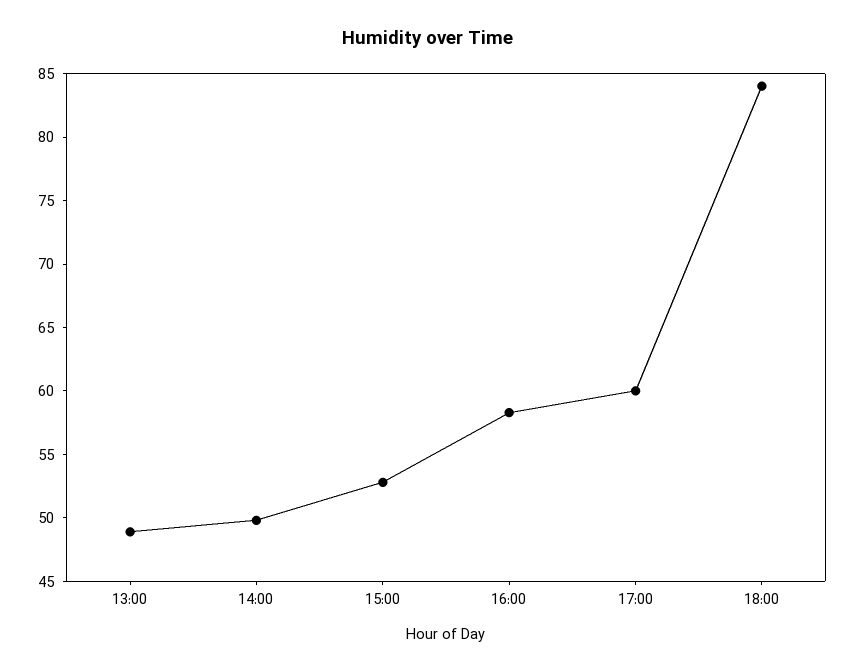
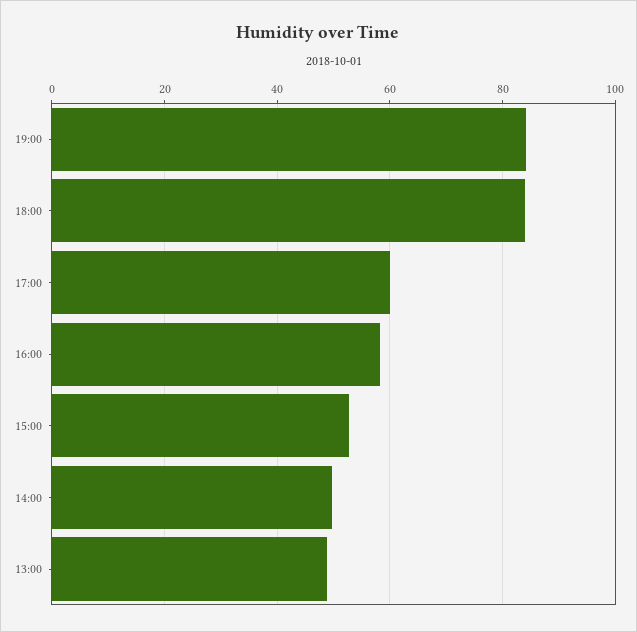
19:00: none -> 84

